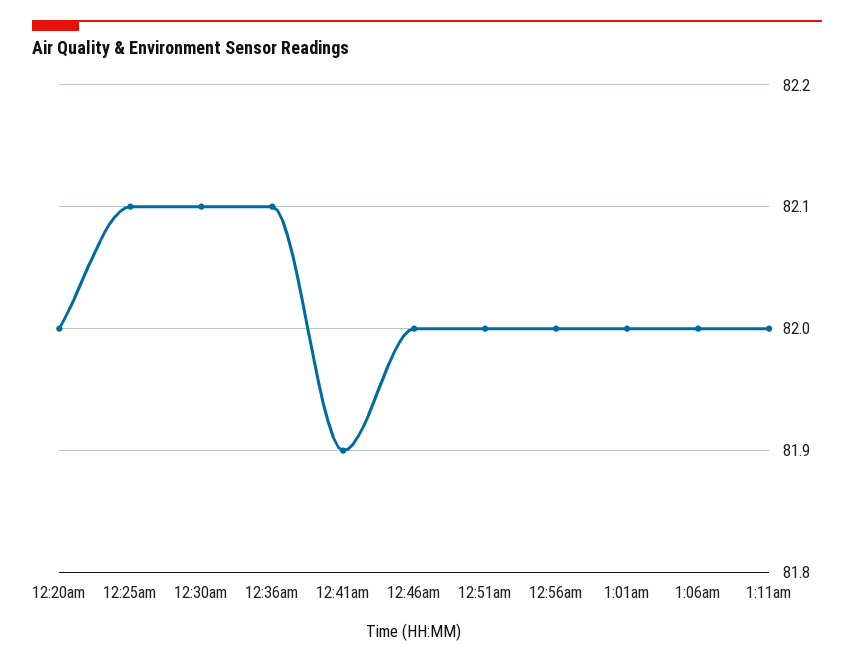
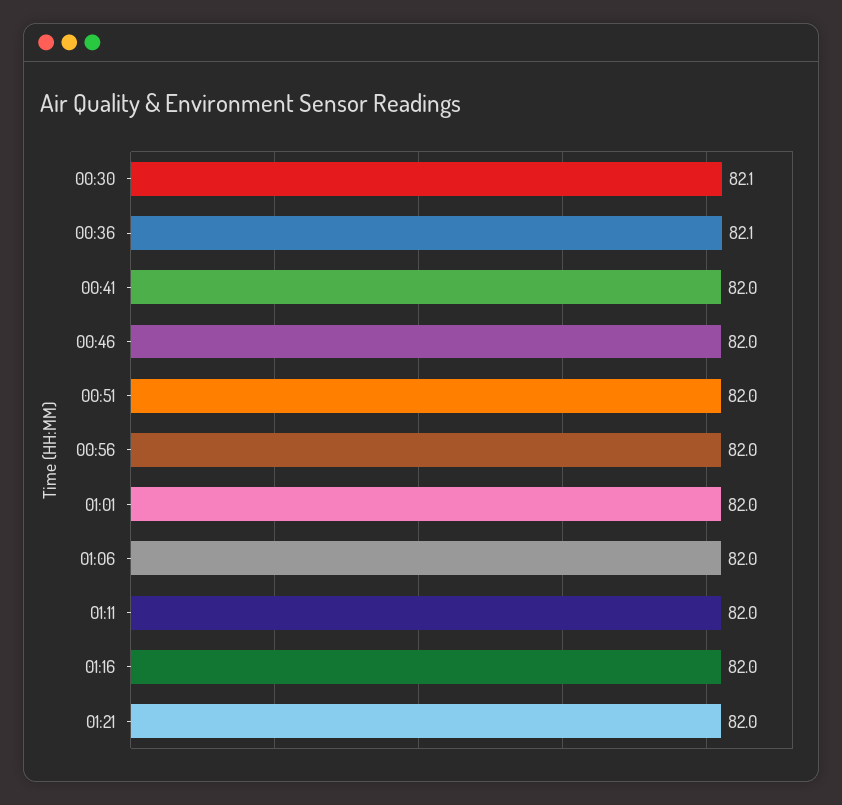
12:20am: 82 -> none
12:25am: 82.1 -> none
12:41am: 81.9 -> 82
01:16: none -> 82
01:21: none -> 82

